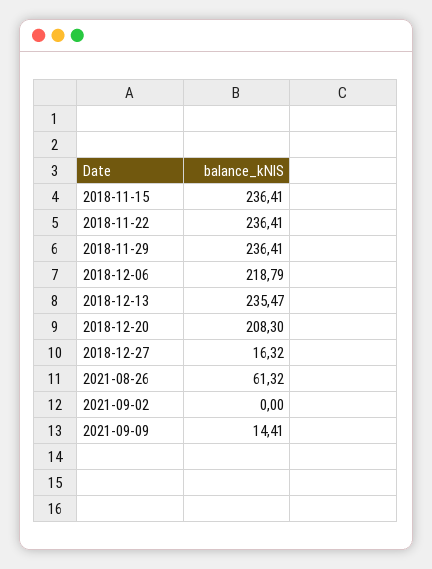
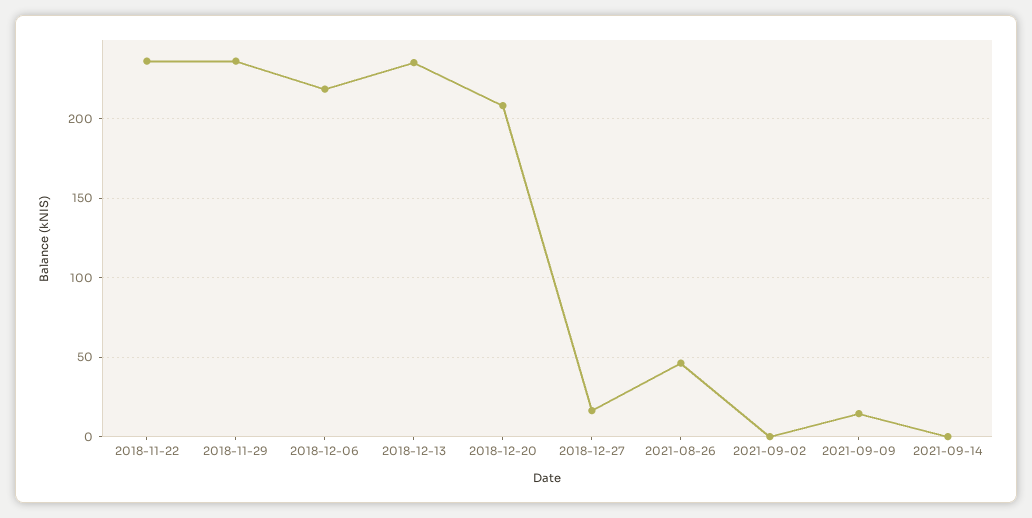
2018-11-15: 236.41 -> none
2021-08-26: 61.32 -> 45
2021-09-14: none -> 0

